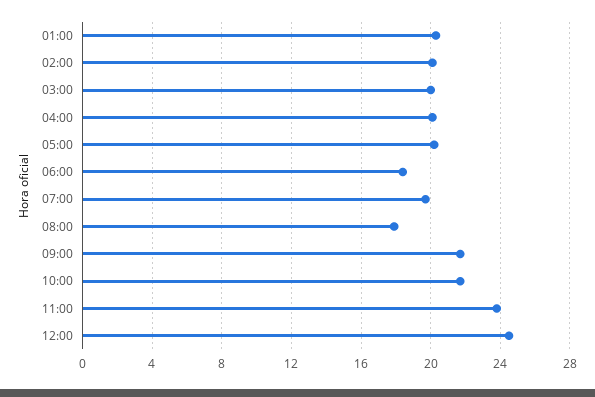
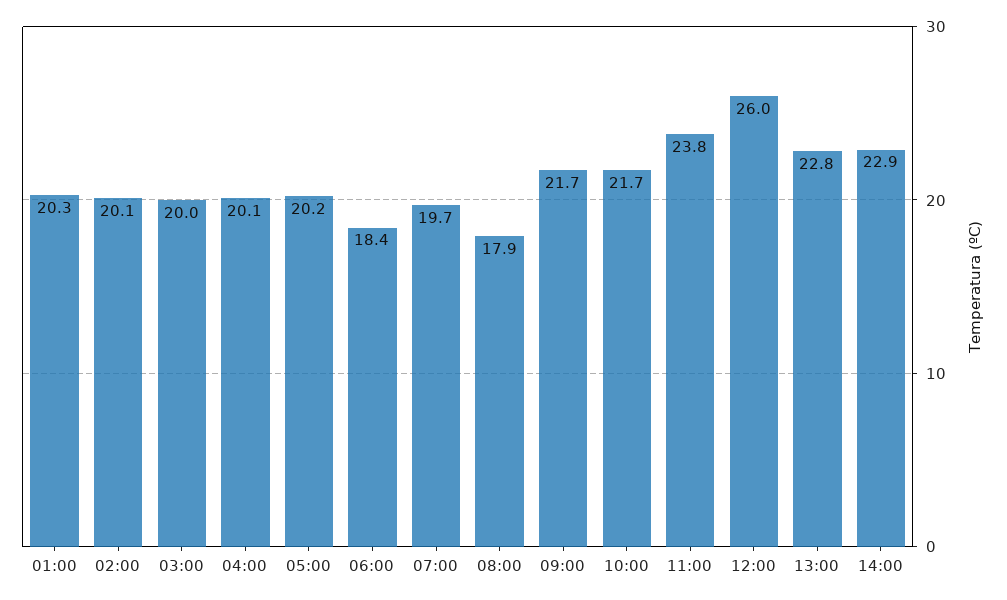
12:00: 24.5 -> 26
13:00: none -> 22.8
14:00: none -> 22.9

